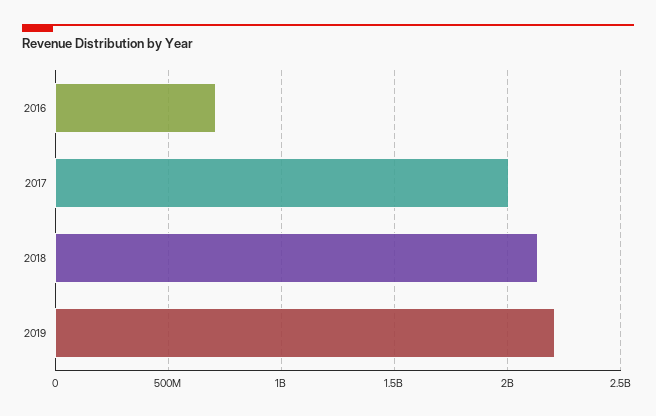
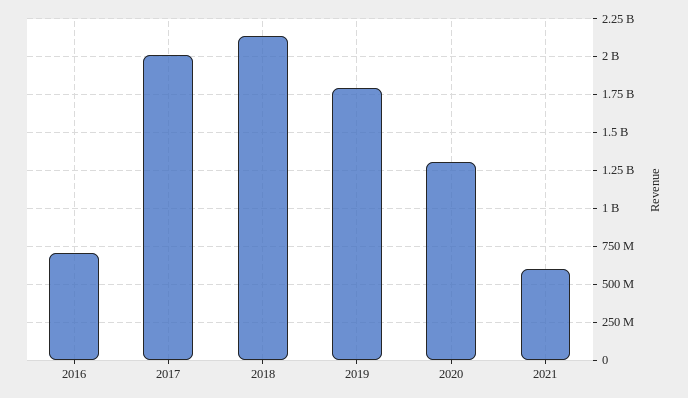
2019: 2200000000 -> 1800000000
2020: none -> 1300000000
2021: none -> 600000000

